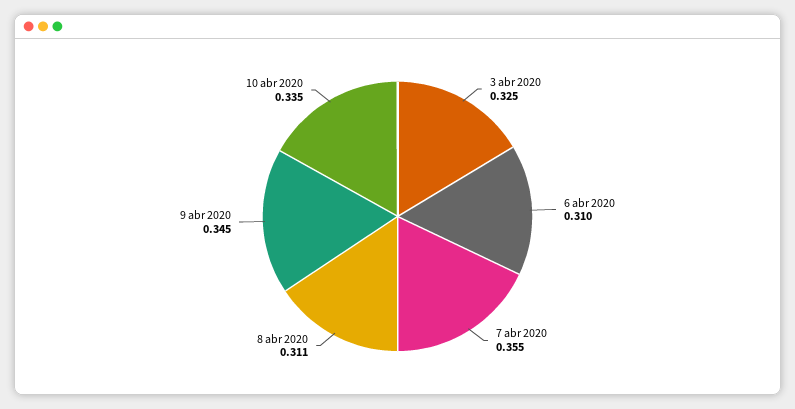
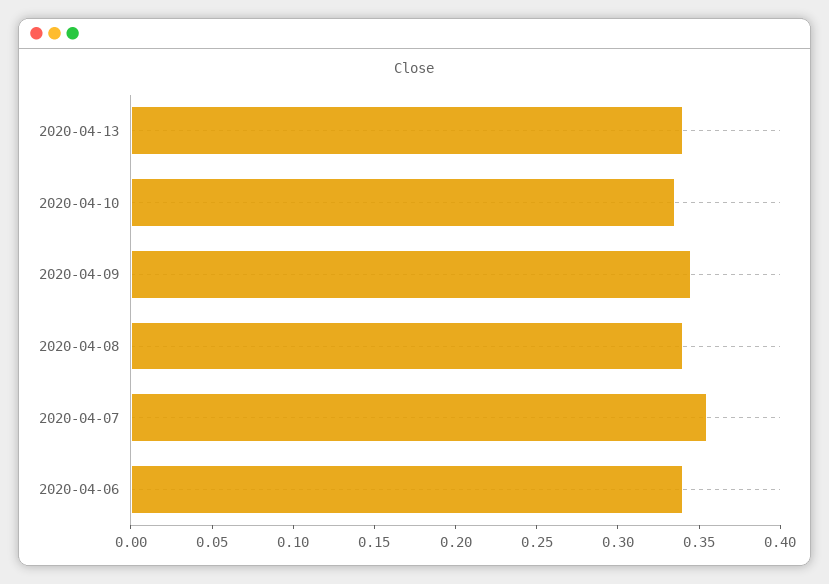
3 abr 2020: 0.325 -> none
6 abr 2020: 0.31 -> 0.34
8 abr 2020: 0.311 -> 0.34
2020-04-13: none -> 0.34

